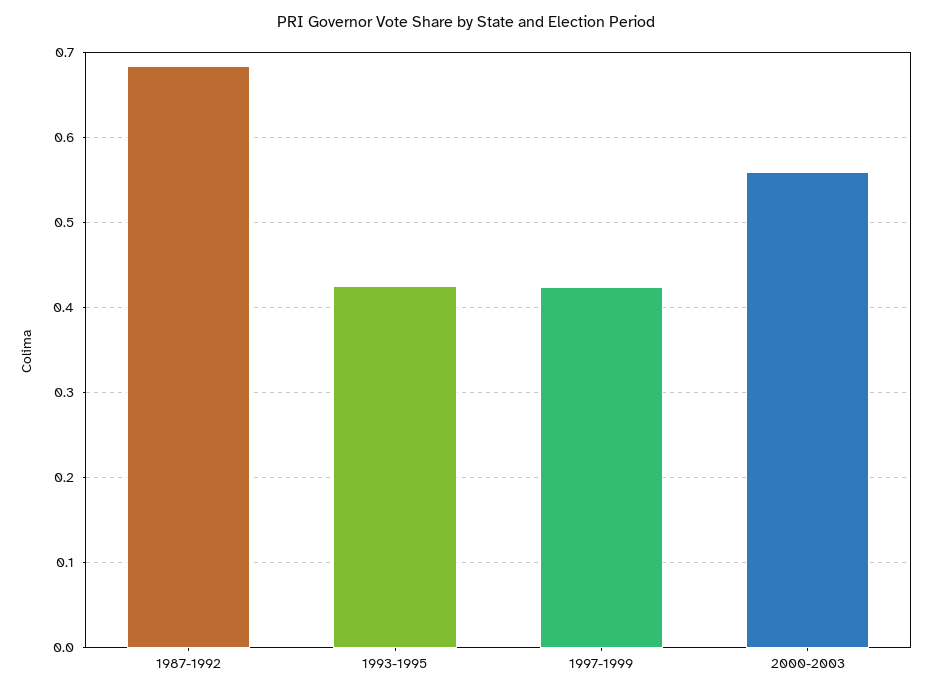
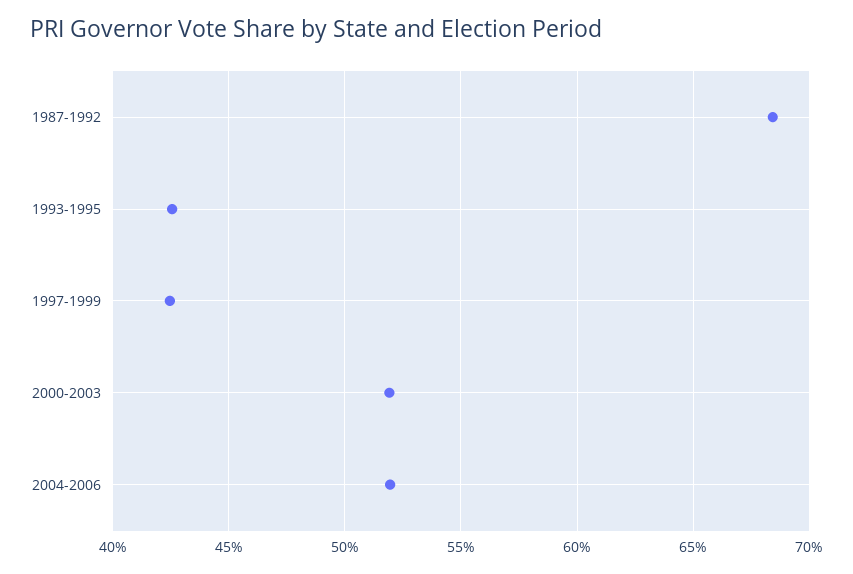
2000-2003: 0.56 -> 0.52
2004-2006: none -> 0.52

